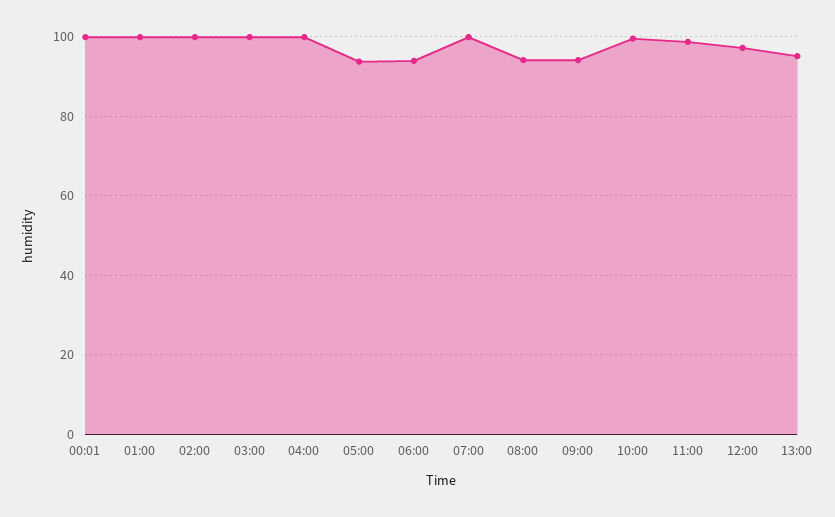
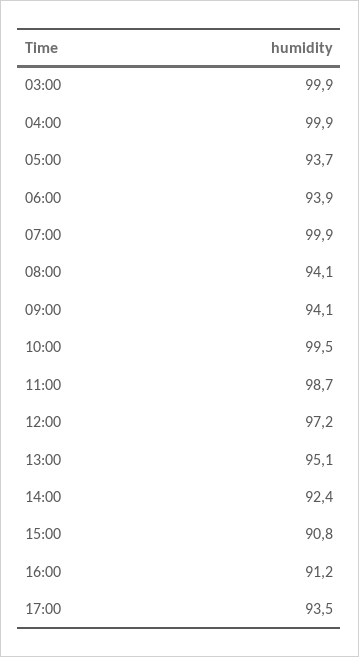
00:01: 100 -> none
01:00: 100 -> none
02:00: 100 -> none
14:00: none -> 92.4
15:00: none -> 90.8
16:00: none -> 91.2
17:00: none -> 93.5

